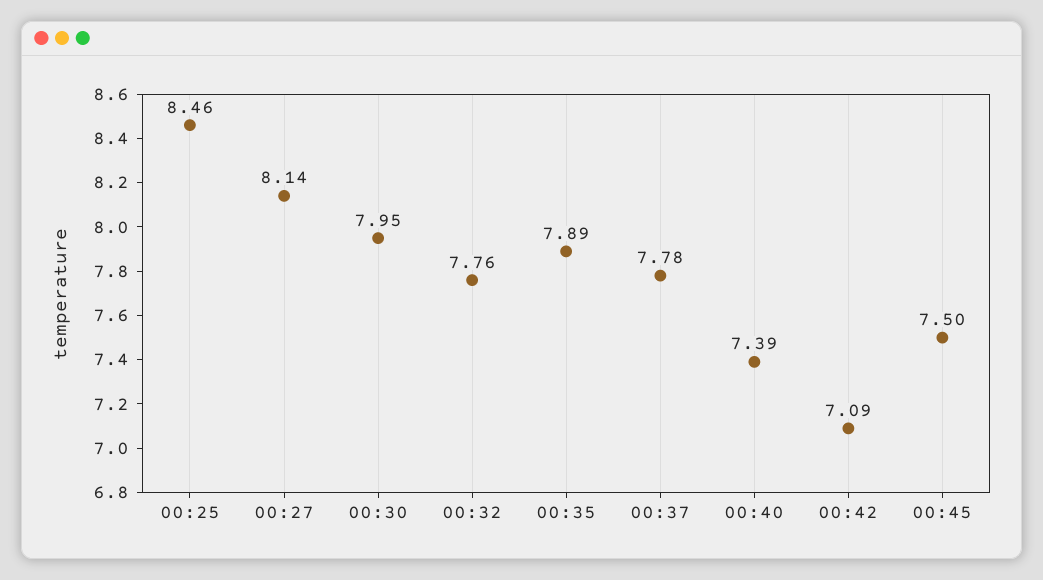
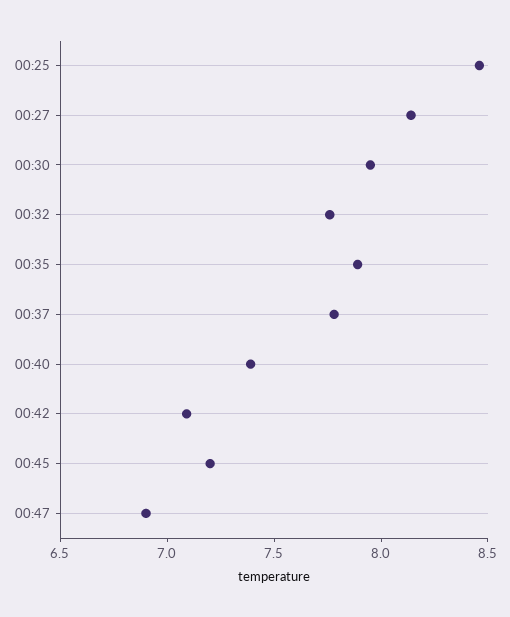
00:45: 7.5 -> 7.2
00:47: none -> 6.9

